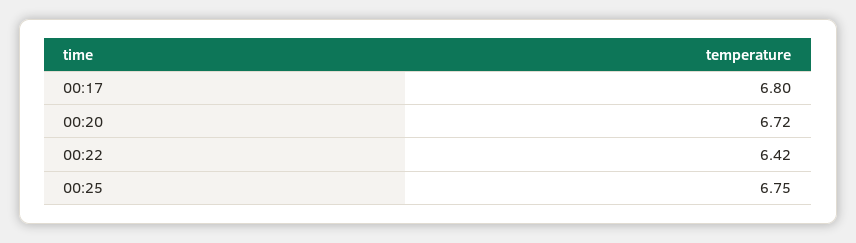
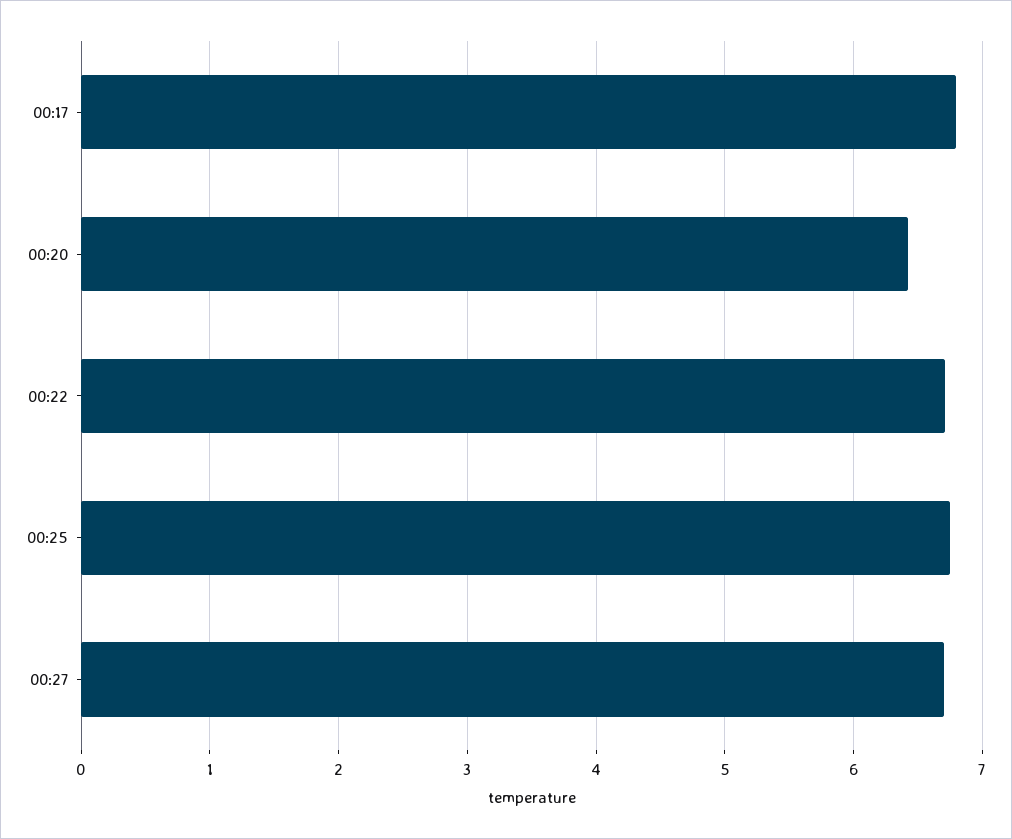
00:20: 6.72 -> 6.4
00:22: 6.42 -> 6.7
00:27: none -> 6.7

